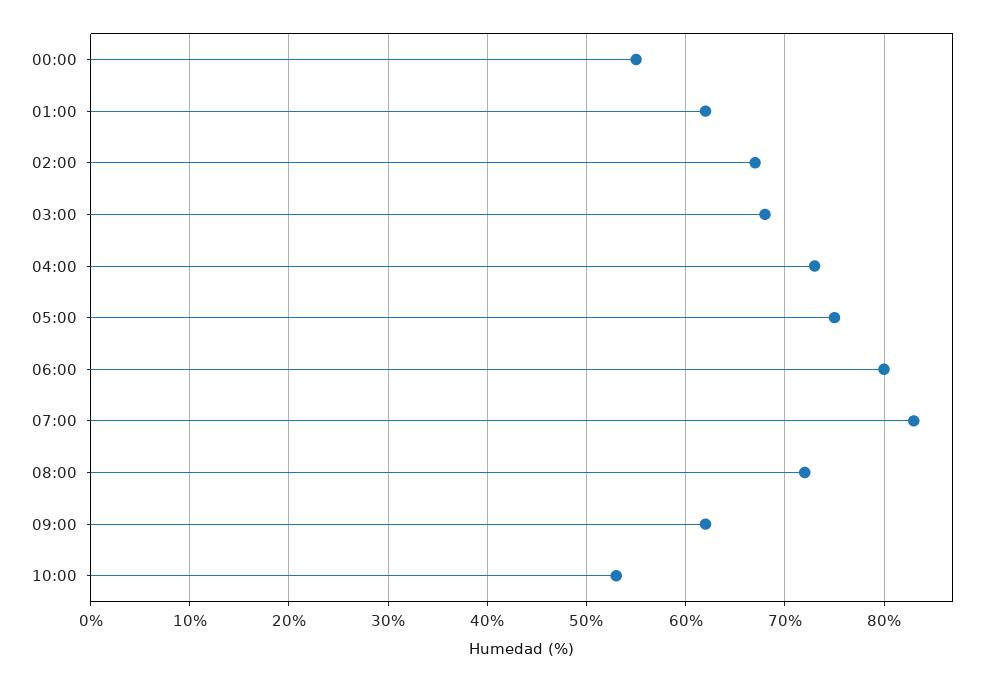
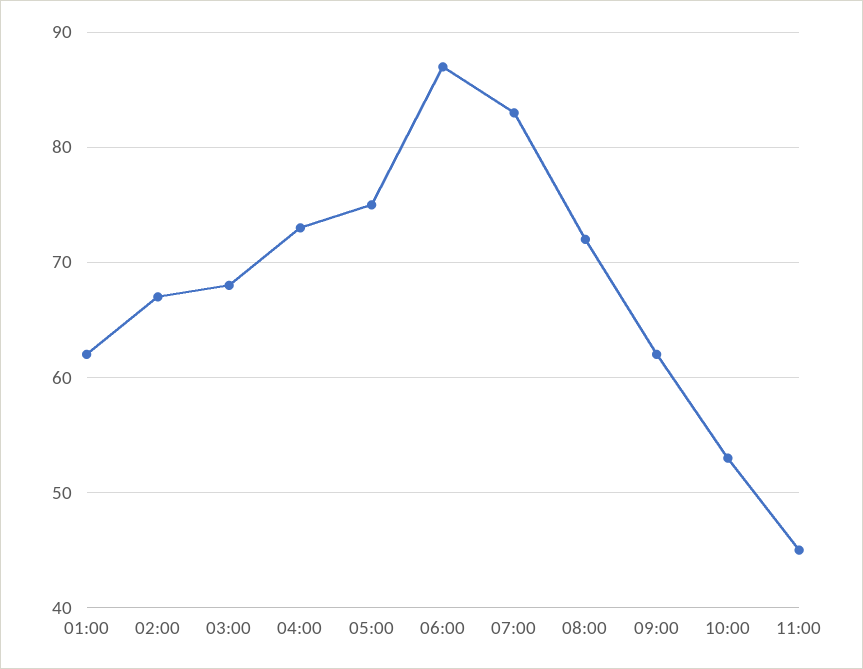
00:00: 55 -> none
06:00: 80 -> 87
11:00: none -> 45

